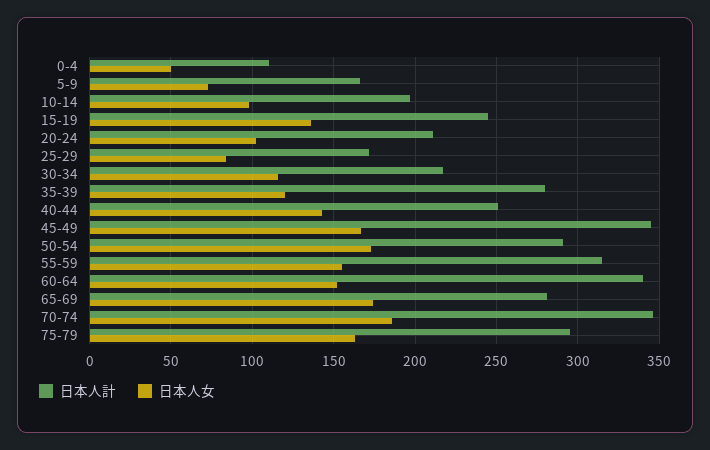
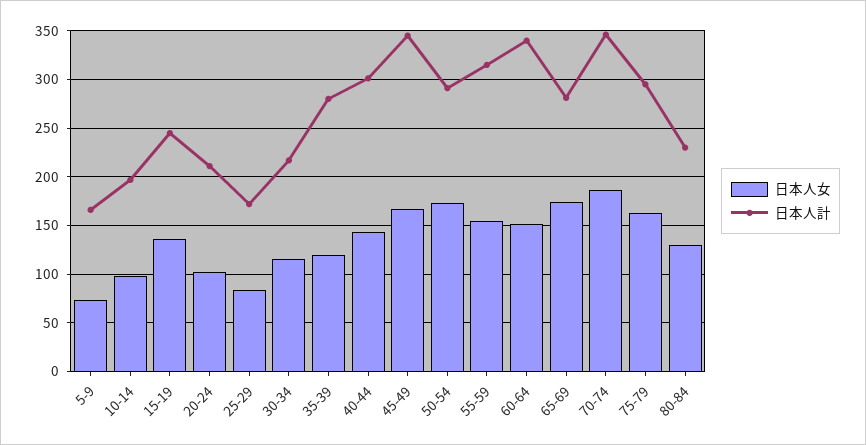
日本人計, 0-4: 110 -> none
日本人女, 0-4: 50 -> none
日本人計, 40-44: 250 -> 300
日本人女, 80-84: none -> 130
日本人計, 80-84: none -> 230

